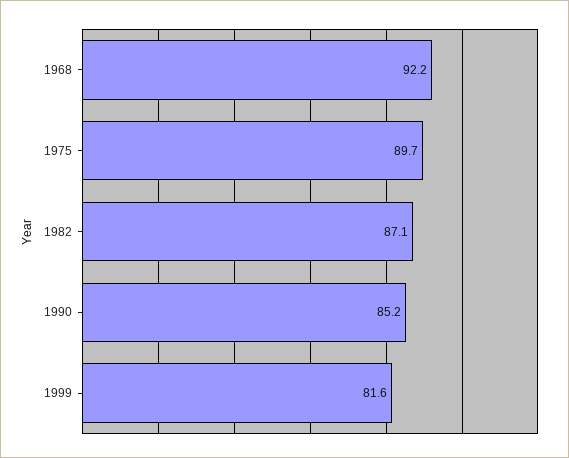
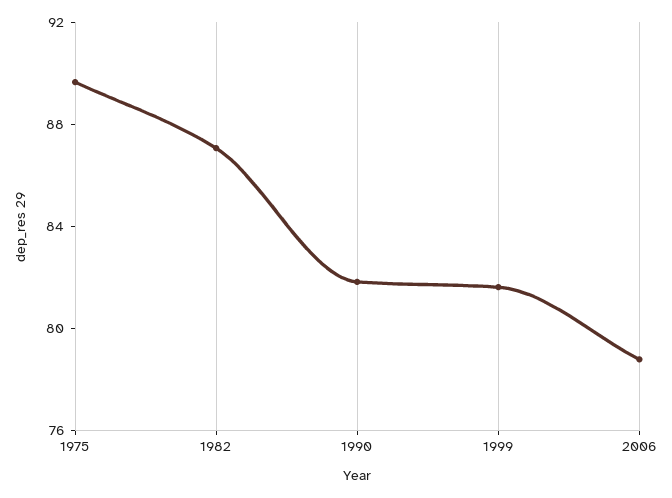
1968: 92.2 -> none
1990: 85.2 -> 82
2006: none -> 79

